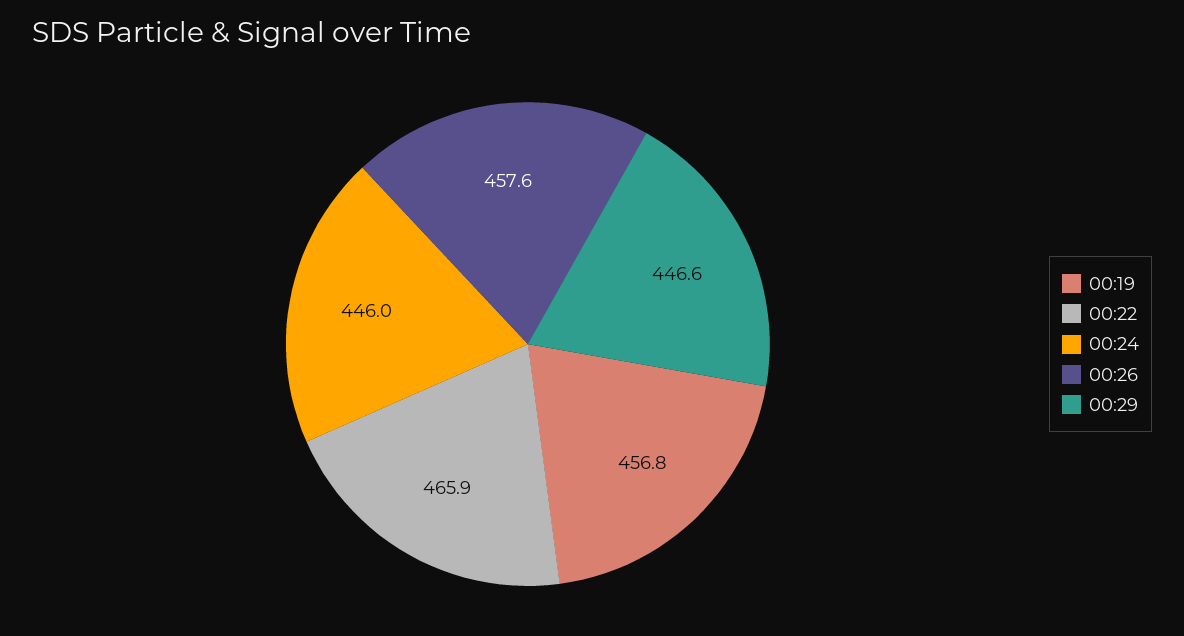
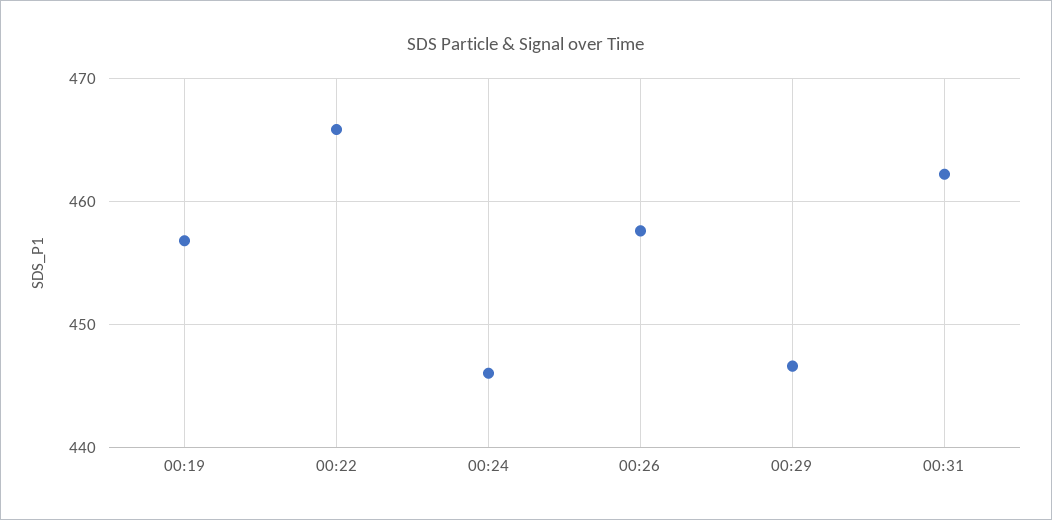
00:31: none -> 462

